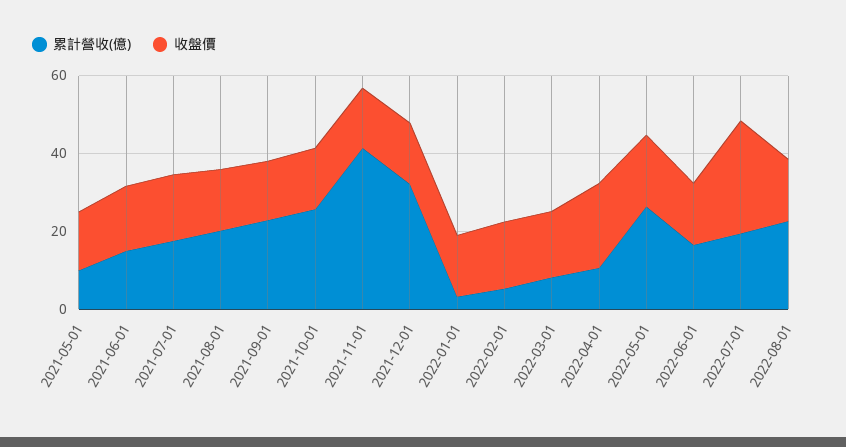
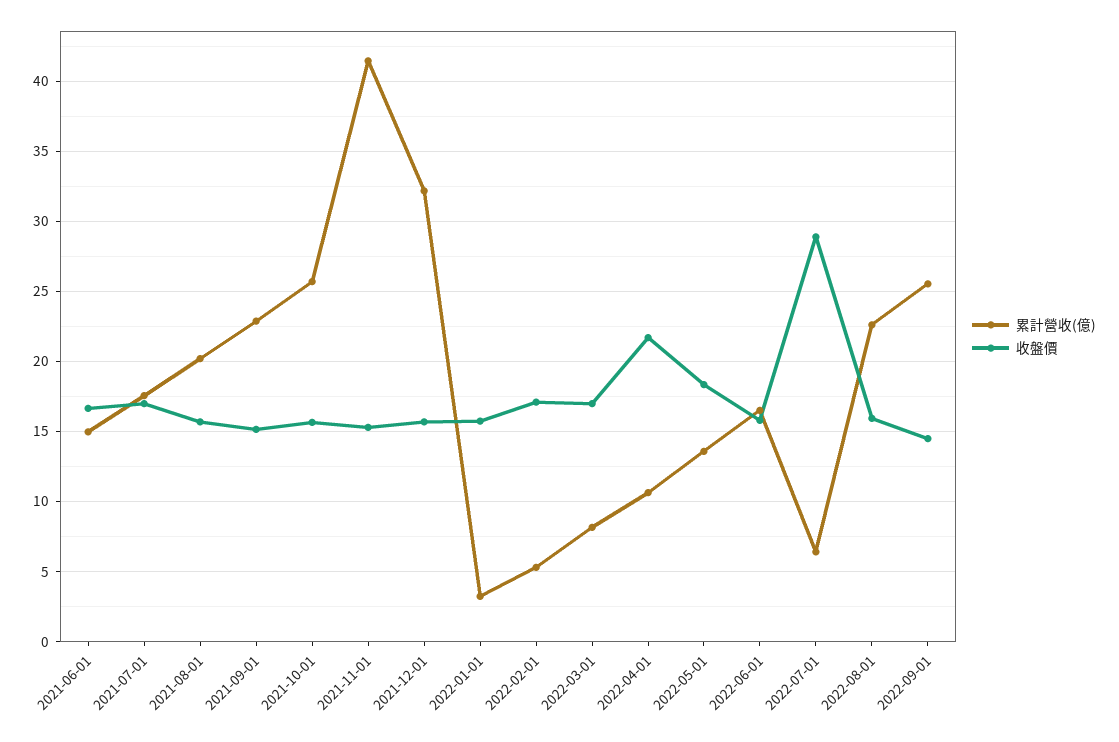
累計營收(億), 2021-05-01: 10 -> none
收盤價, 2021-05-01: 15 -> none
累計營收(億), 2022-05-01: 25 -> 13.5
累計營收(億), 2022-07-01: 20 -> 6.5
累計營收(億), 2022-09-01: none -> 25.5
收盤價, 2022-09-01: none -> 14.5

